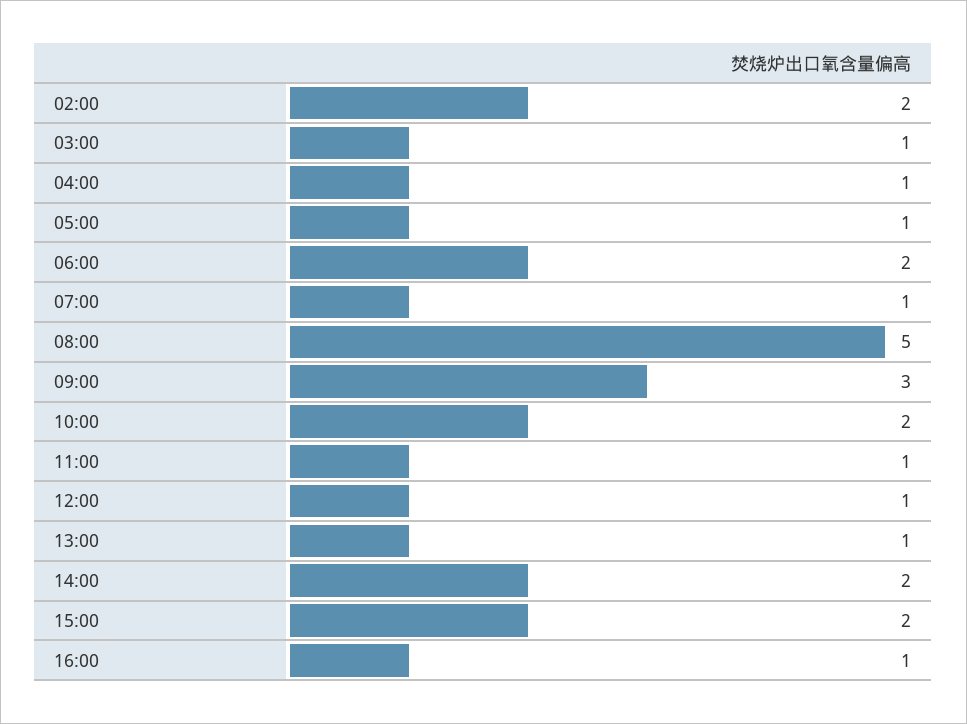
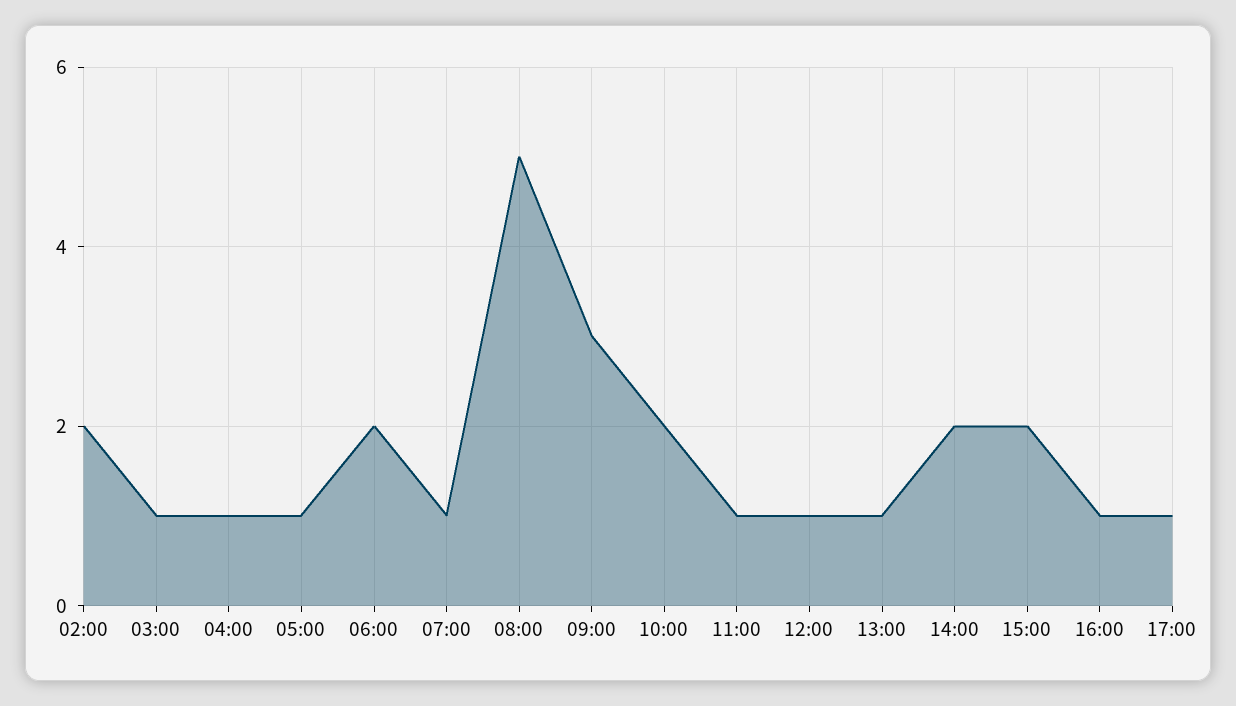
17:00: none -> 1

